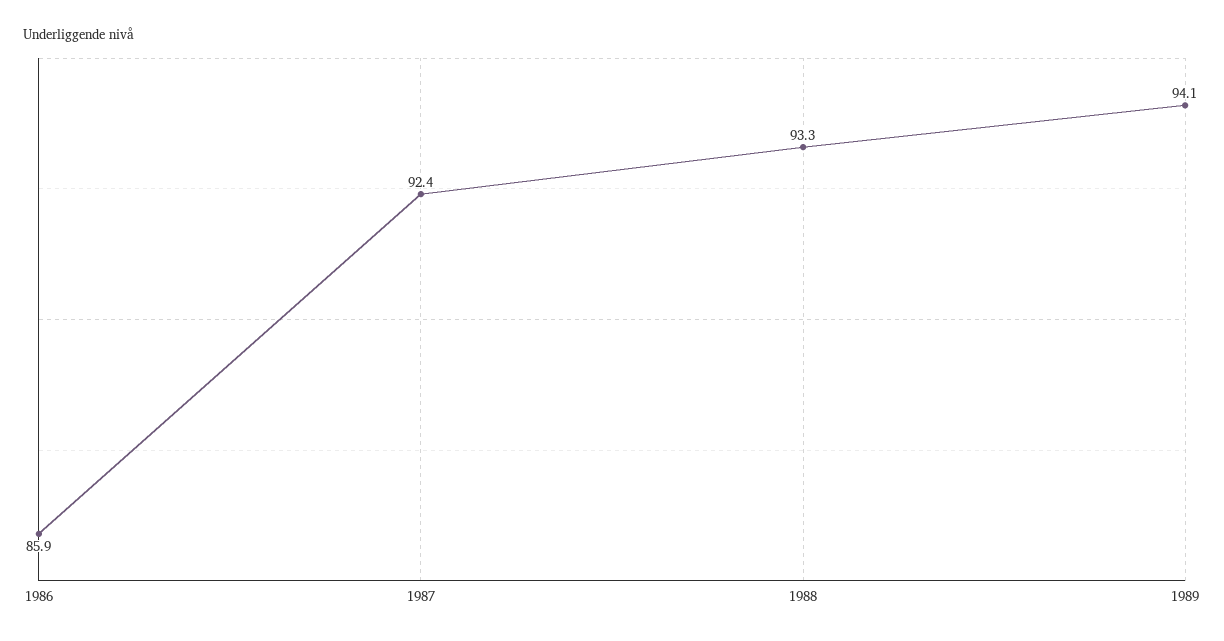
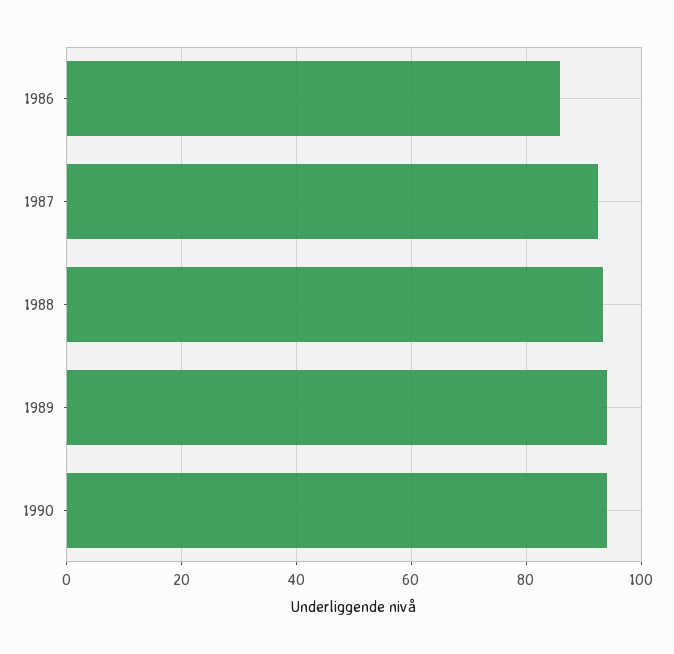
1990: none -> 94

